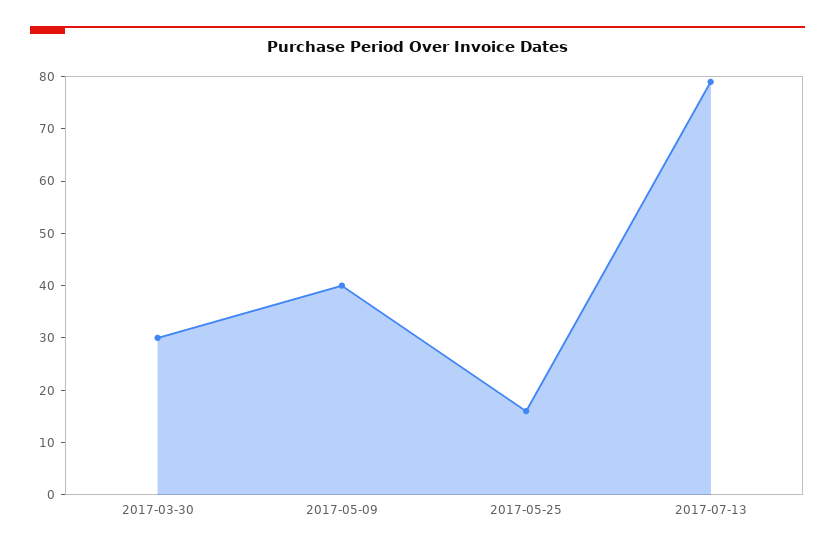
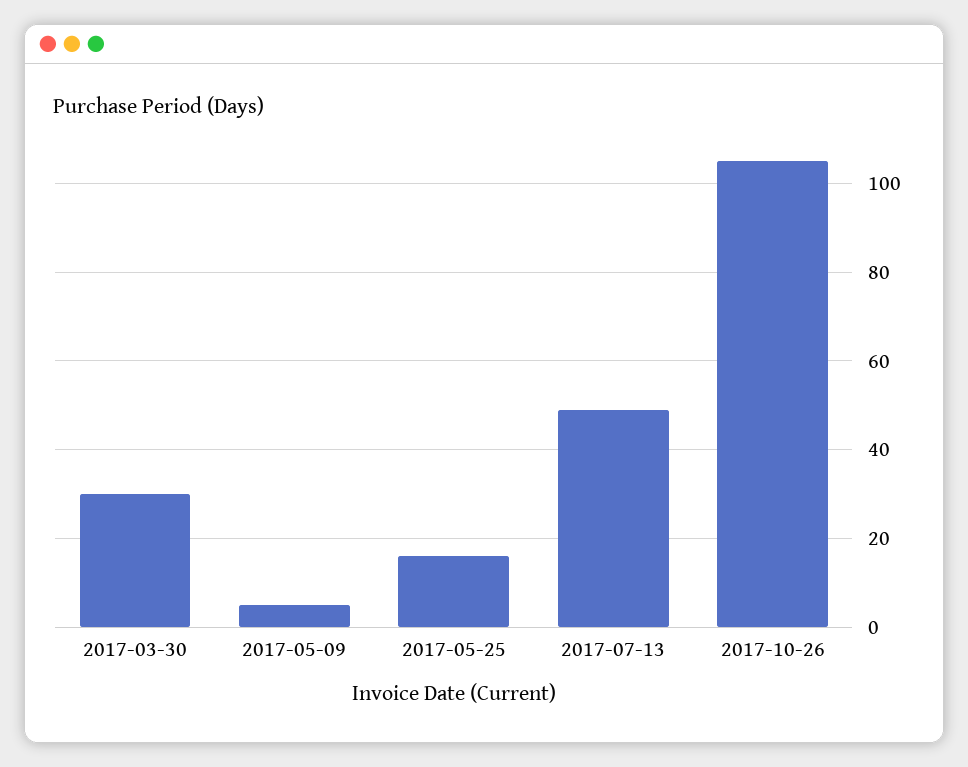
2017-05-09: 40 -> 5
2017-07-13: 80 -> 50
2017-10-26: none -> 105

